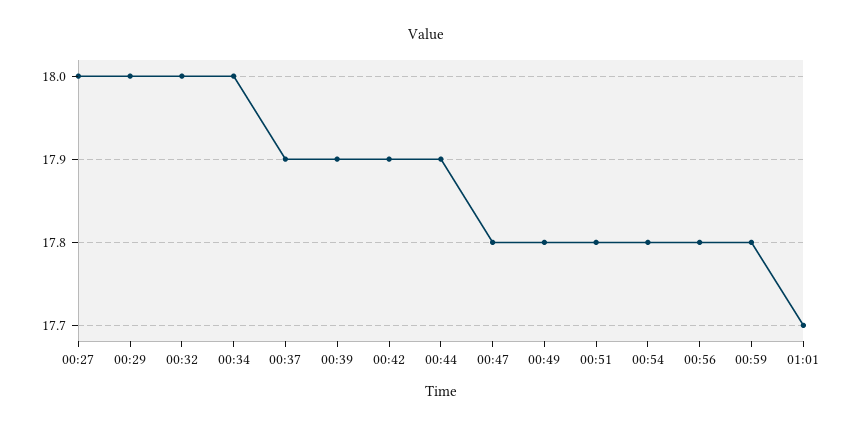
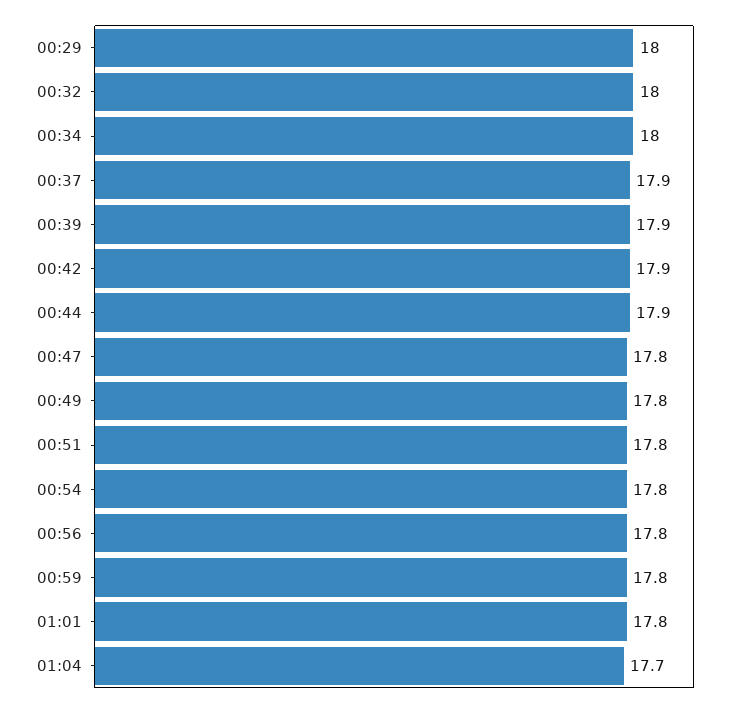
00:27: 18 -> none
01:01: 17.7 -> 17.8
01:04: none -> 17.7

